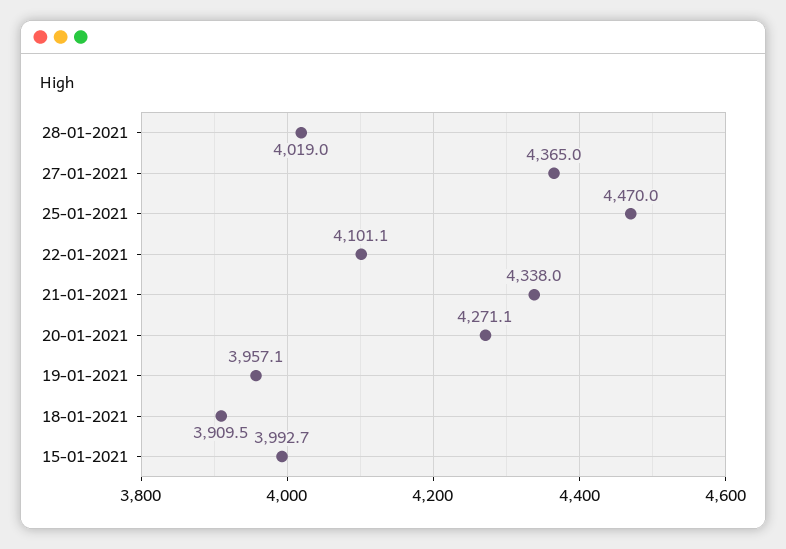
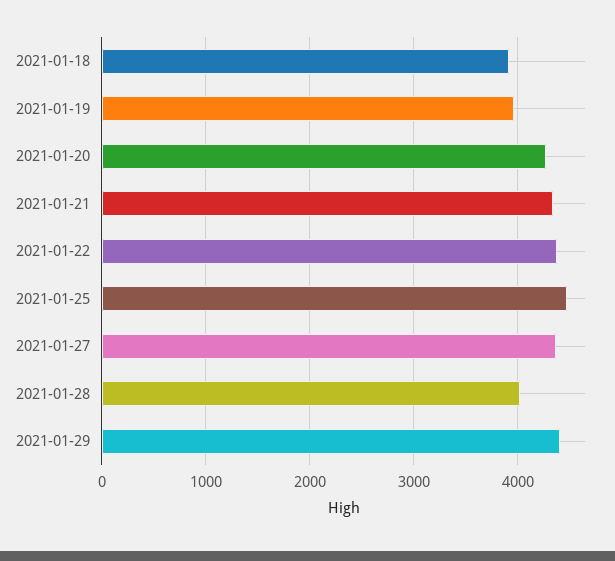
22-01-2021: 4101.1 -> 4400
15-01-2021: 3992.7 -> none
2021-01-29: none -> 4400

